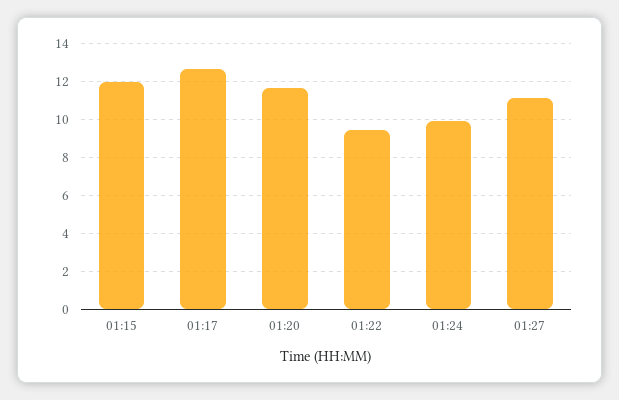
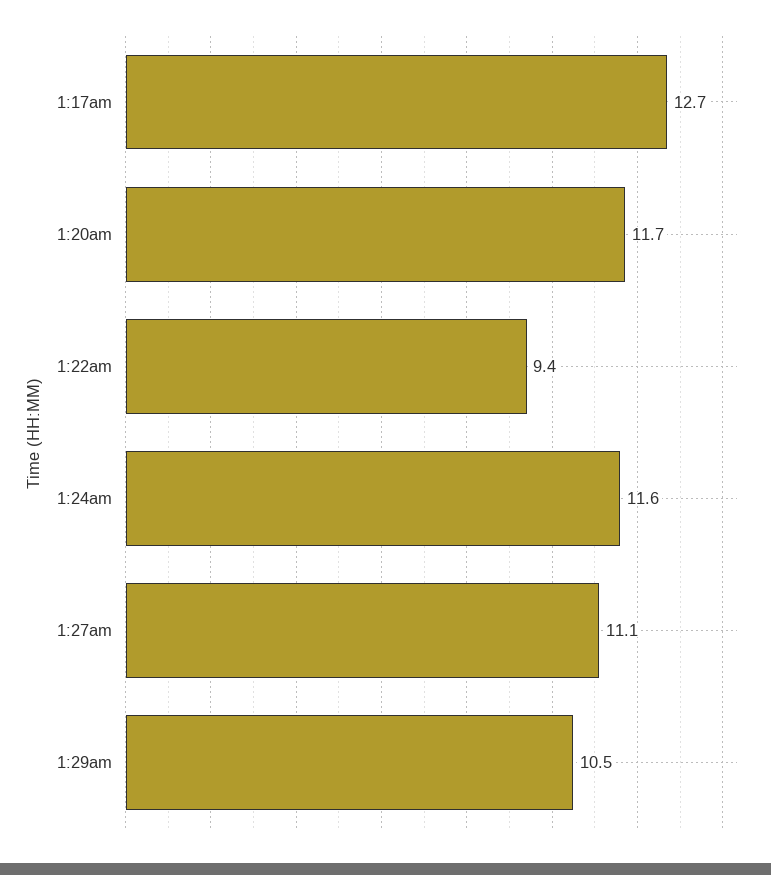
01:15: 12 -> none
01:24: 10 -> 11.6
1:29am: none -> 10.5

